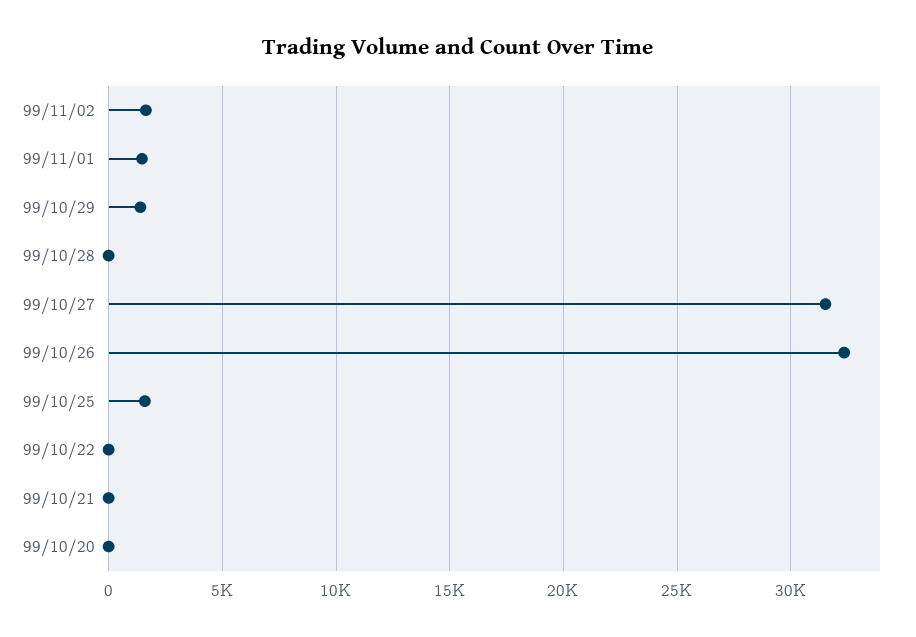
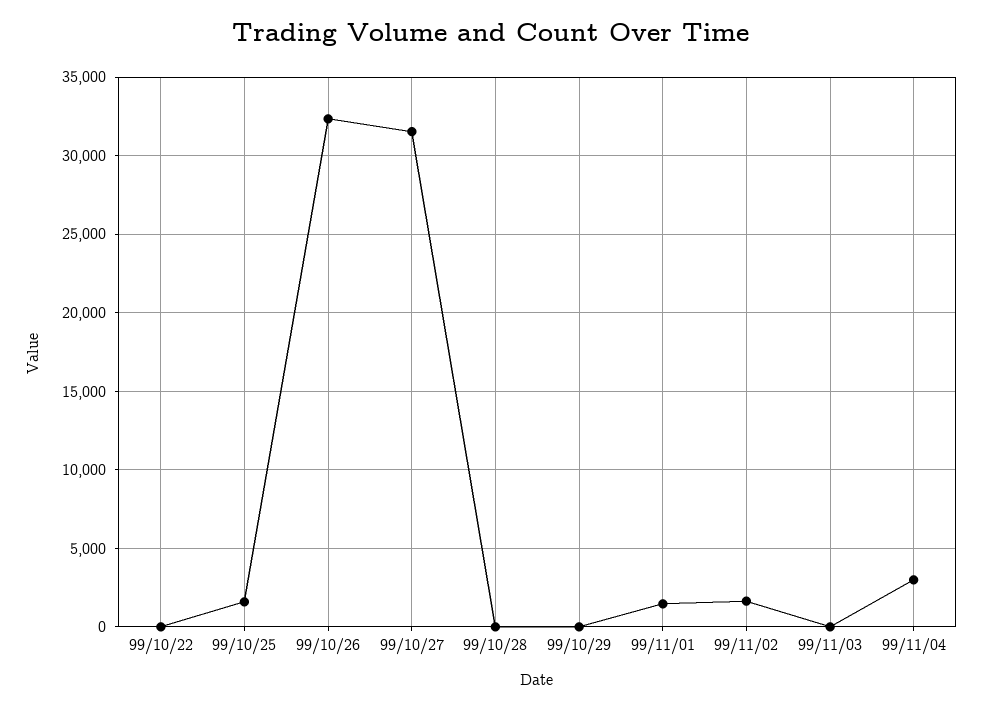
99/10/29: 1500 -> 0
99/10/21: 0 -> none
99/10/20: 0 -> none
99/11/03: none -> 0
99/11/04: none -> 3000

